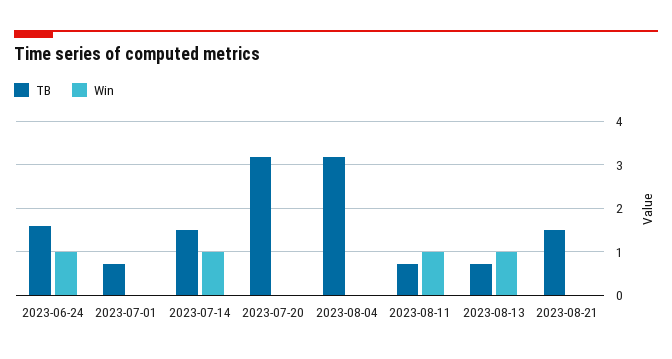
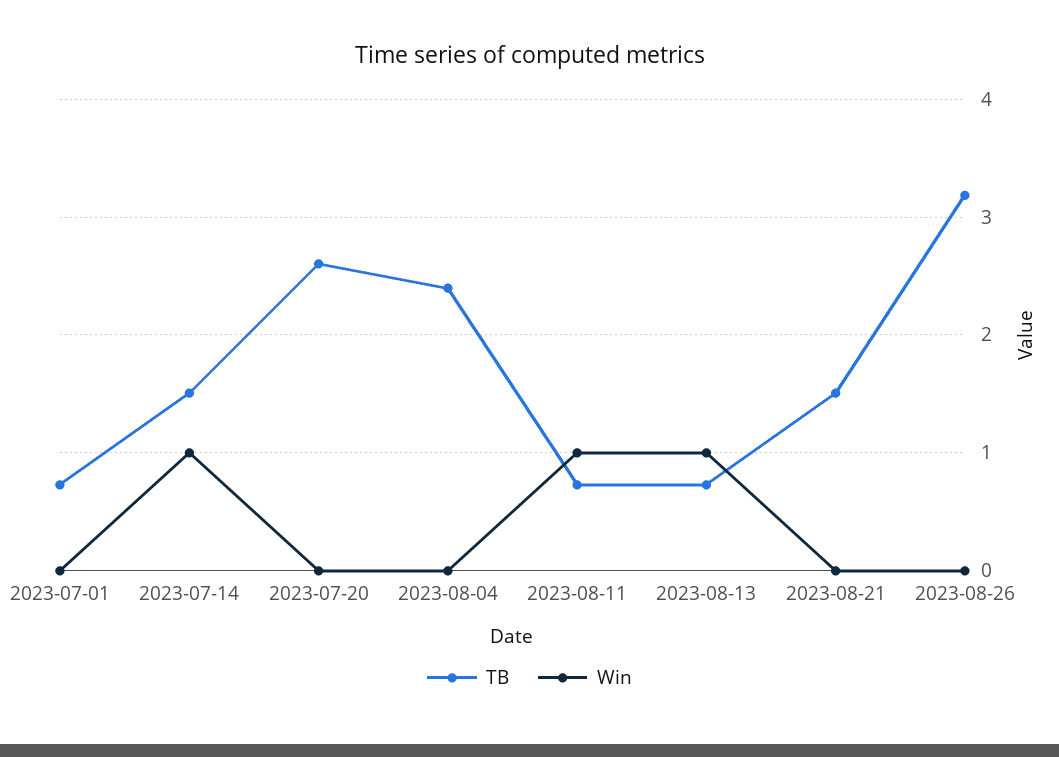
TB, 2023-06-24: 1.6 -> none
Win, 2023-06-24: 1 -> none
TB, 2023-07-20: 3.2 -> 2.6
TB, 2023-08-04: 3.2 -> 2.4
TB, 2023-08-26: none -> 3.2
Win, 2023-08-26: none -> 0

